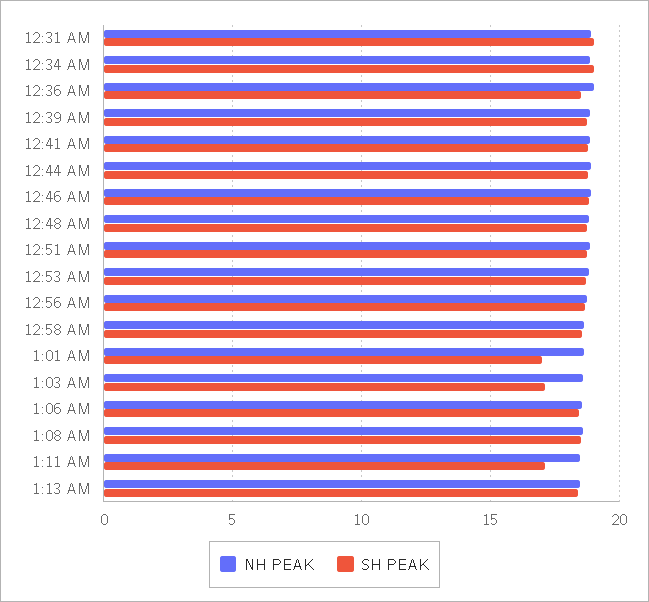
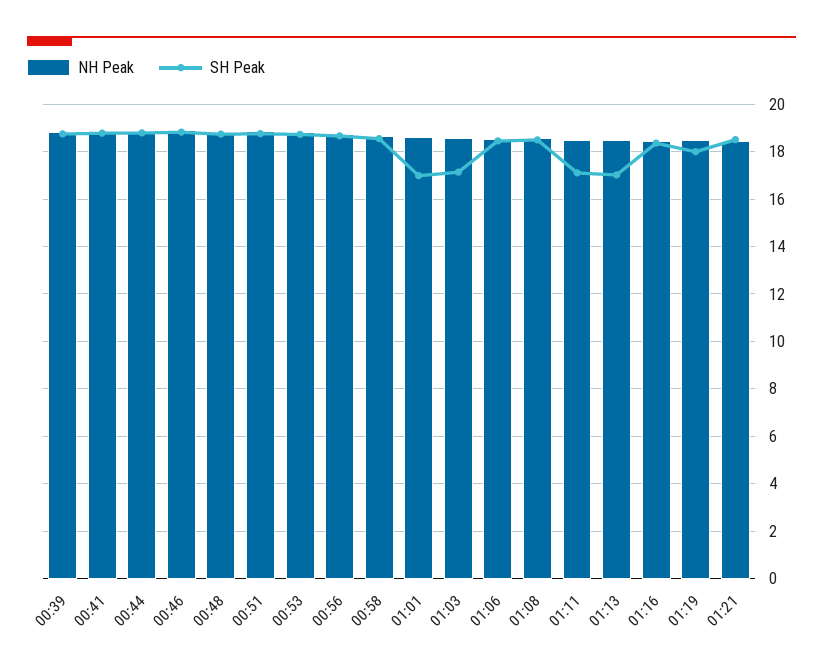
NH PEAK, 12:31 AM: 19 -> none
SH PEAK, 12:31 AM: 19 -> none
NH PEAK, 12:34 AM: 19 -> none
SH PEAK, 12:34 AM: 19 -> none
NH PEAK, 12:36 AM: 19 -> none
SH PEAK, 12:36 AM: 18.5 -> none
SH PEAK, 1:13 AM: 18.5 -> 17
NH PEAK, 01:16: none -> 18.5
SH PEAK, 01:16: none -> 18.5
NH PEAK, 01:19: none -> 18.5
SH PEAK, 01:19: none -> 18
NH PEAK, 01:21: none -> 18.5
SH PEAK, 01:21: none -> 18.5

